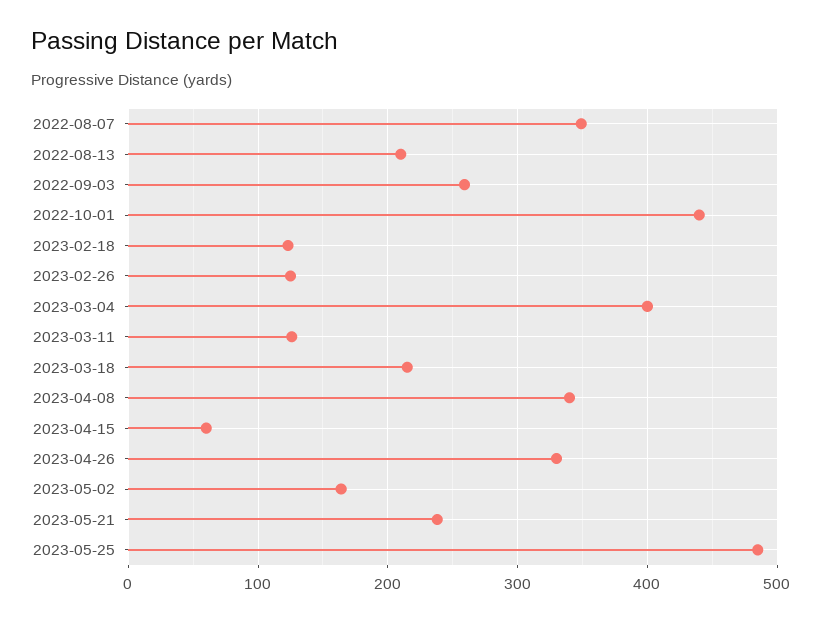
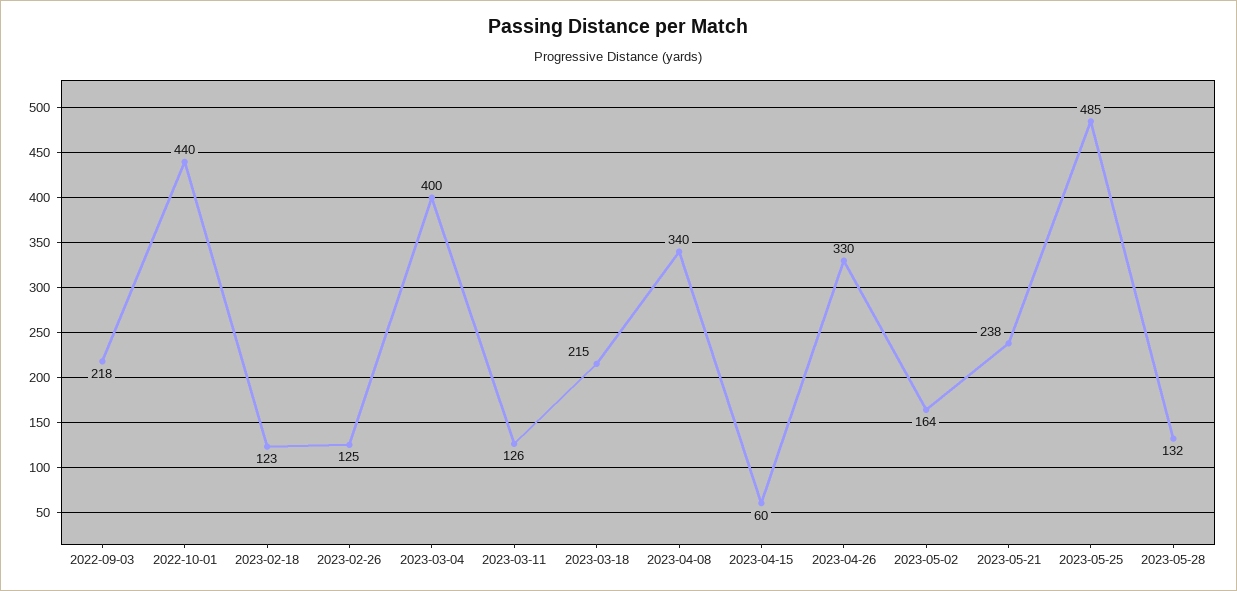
2022-08-07: 350 -> none
2022-08-13: 210 -> none
2022-09-03: 260 -> 218
2023-05-28: none -> 132

